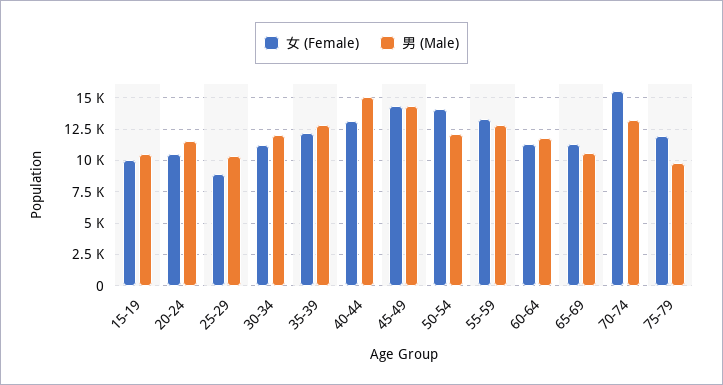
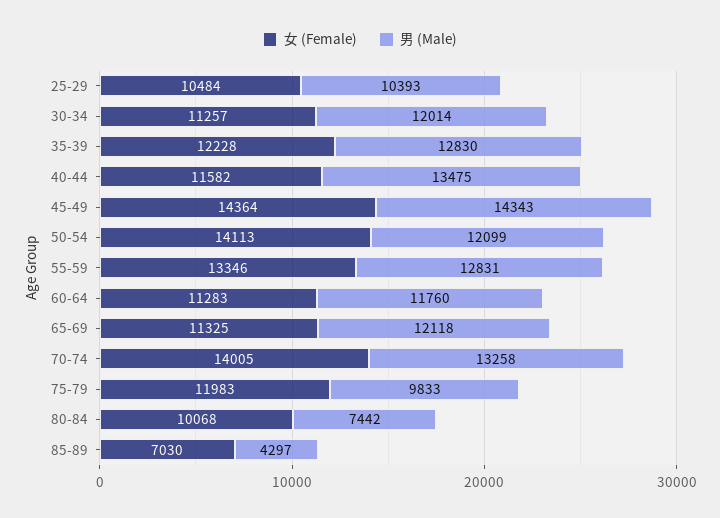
女 (Female), 15-19: 10000 -> none
男 (Male), 15-19: 10500 -> none
女 (Female), 20-24: 10500 -> none
男 (Male), 20-24: 11500 -> none
女 (Female), 25-29: 9000 -> 10484
女 (Female), 40-44: 13000 -> 11582
男 (Male), 40-44: 15000 -> 13475
男 (Male), 65-69: 10500 -> 12118
女 (Female), 70-74: 15500 -> 14005
女 (Female), 80-84: none -> 10068
男 (Male), 80-84: none -> 7442
女 (Female), 85-89: none -> 7030
男 (Male), 85-89: none -> 4297

